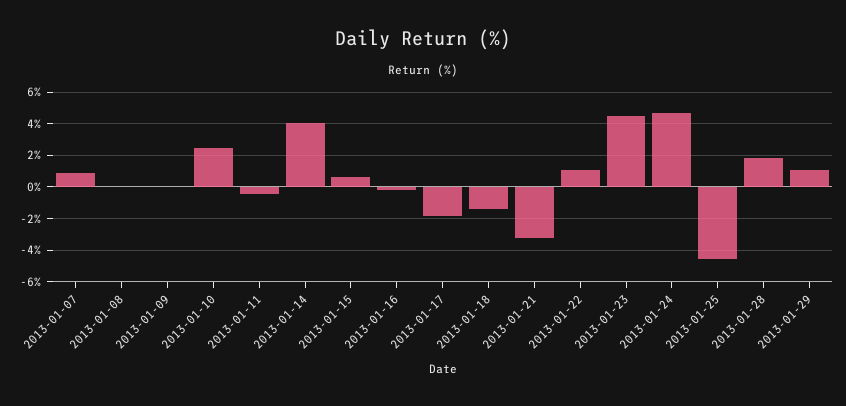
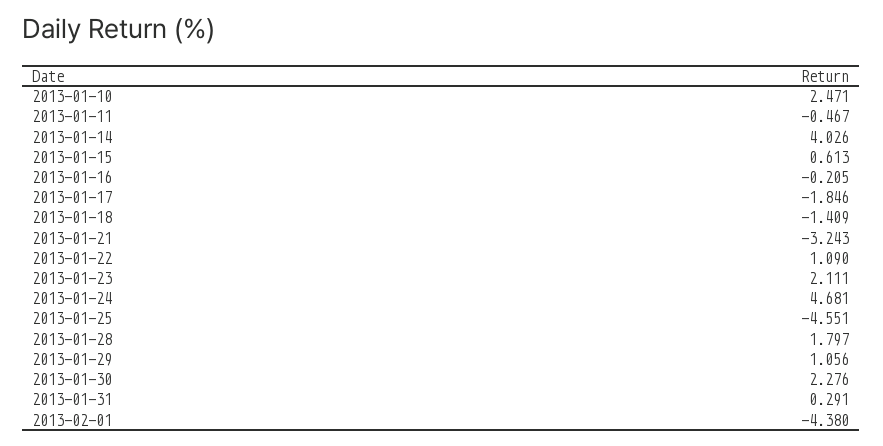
2013-01-07: 1 -> none
2013-01-08: 0 -> none
2013-01-09: 0 -> none
2013-01-23: 4.5 -> 2.111
2013-01-30: none -> 2.276
2013-01-31: none -> 0.291
2013-02-01: none -> -4.38

